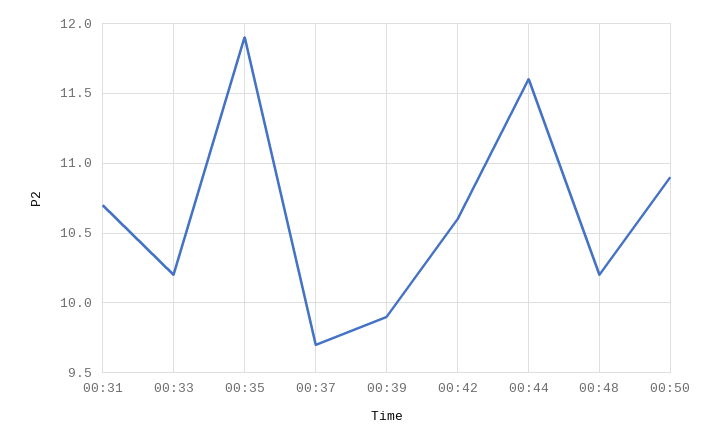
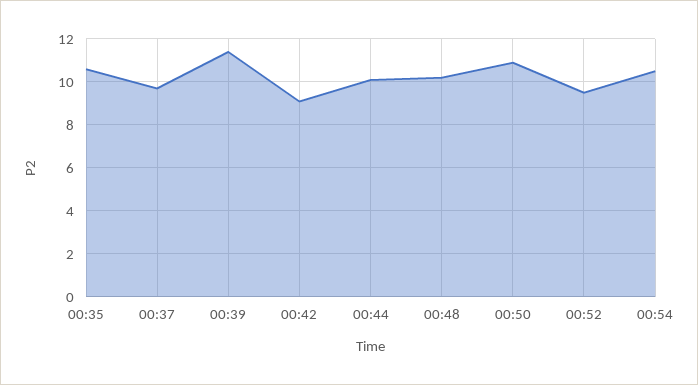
00:31: 10.7 -> none
00:33: 10.2 -> none
00:35: 11.9 -> 10.5
00:39: 9.9 -> 11.5
00:42: 10.6 -> 9
00:44: 11.6 -> 10
00:52: none -> 9.5
00:54: none -> 10.5

